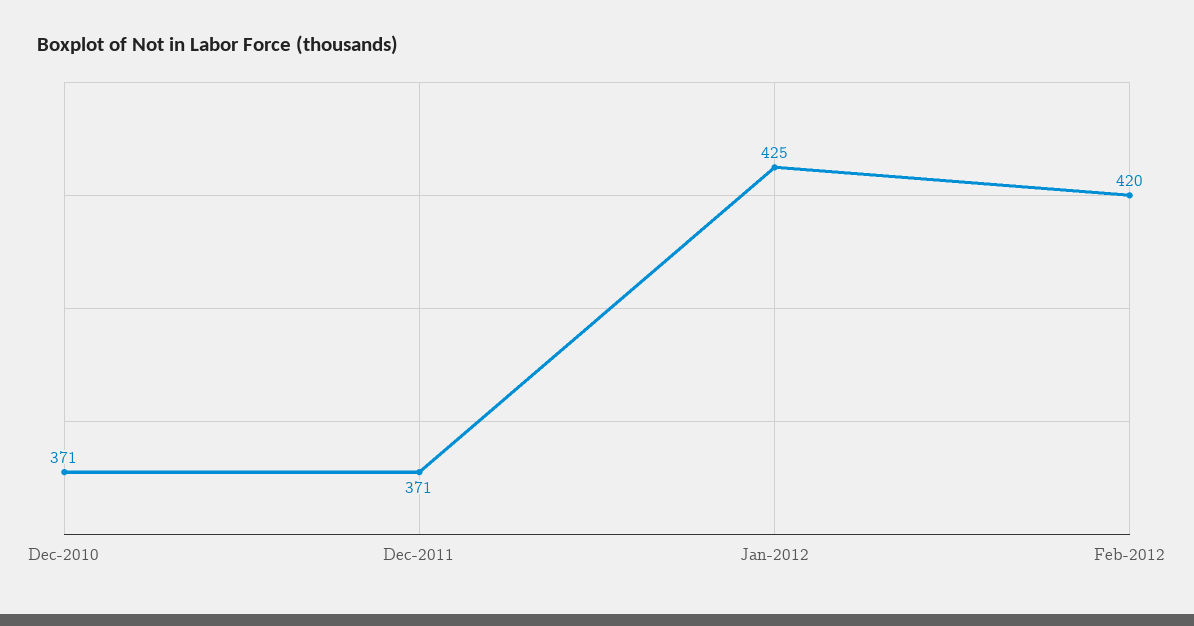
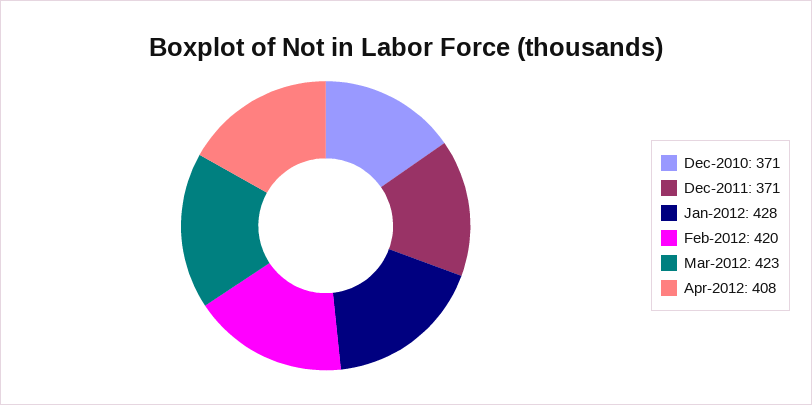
Jan-2012: 425 -> 428
Mar-2012: none -> 423
Apr-2012: none -> 408

